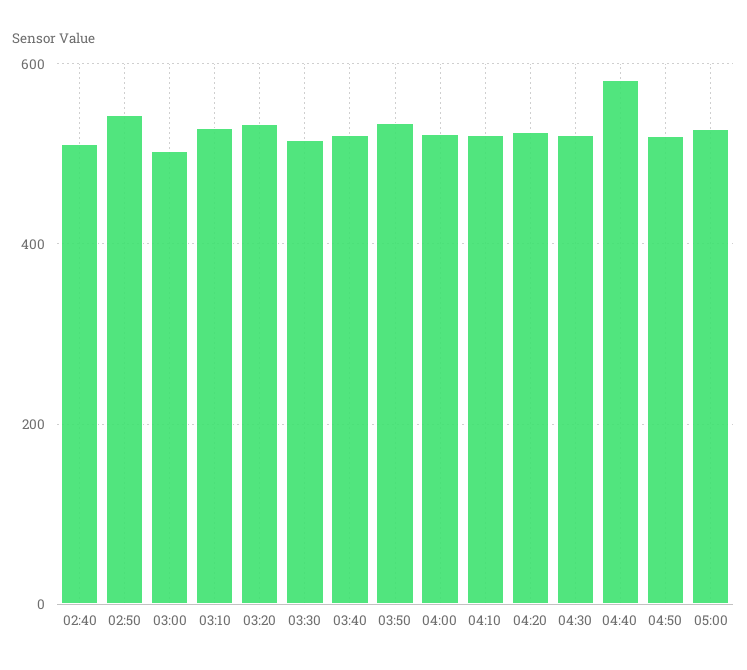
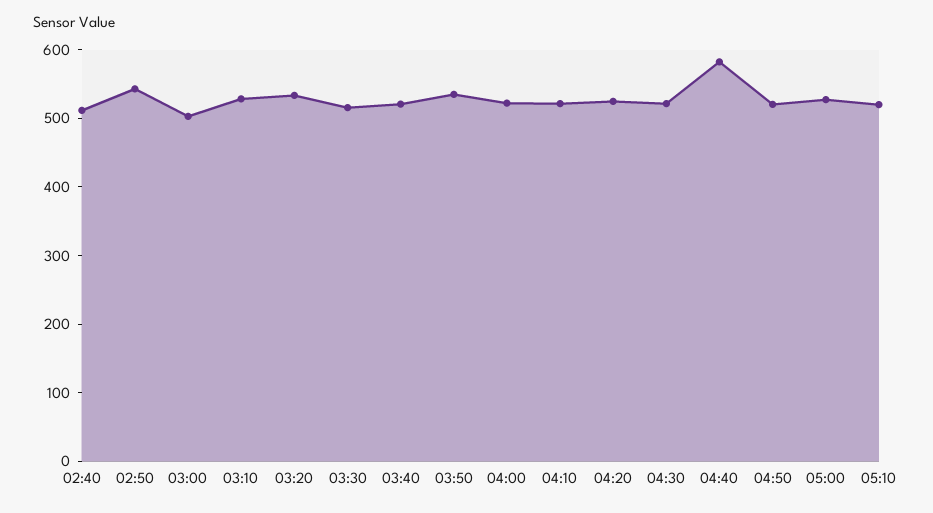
05:10: none -> 520

